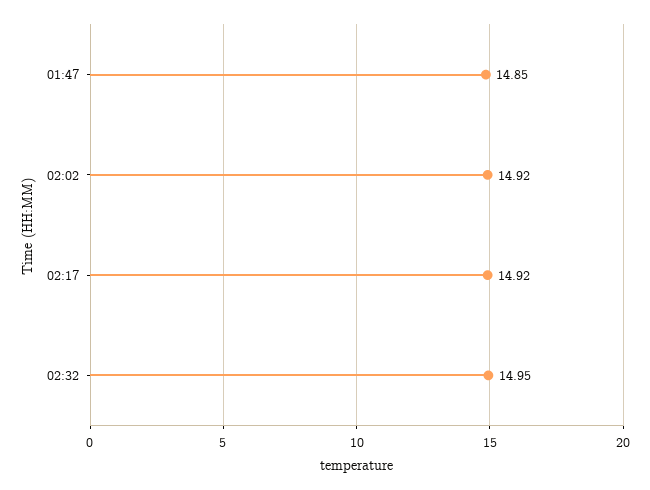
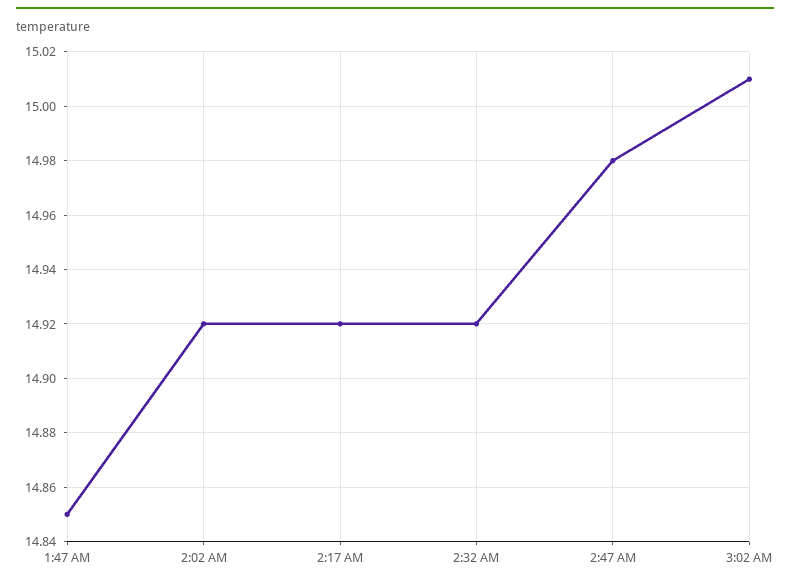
02:32: 14.95 -> 14.92
2:47 AM: none -> 14.98
3:02 AM: none -> 15.01

